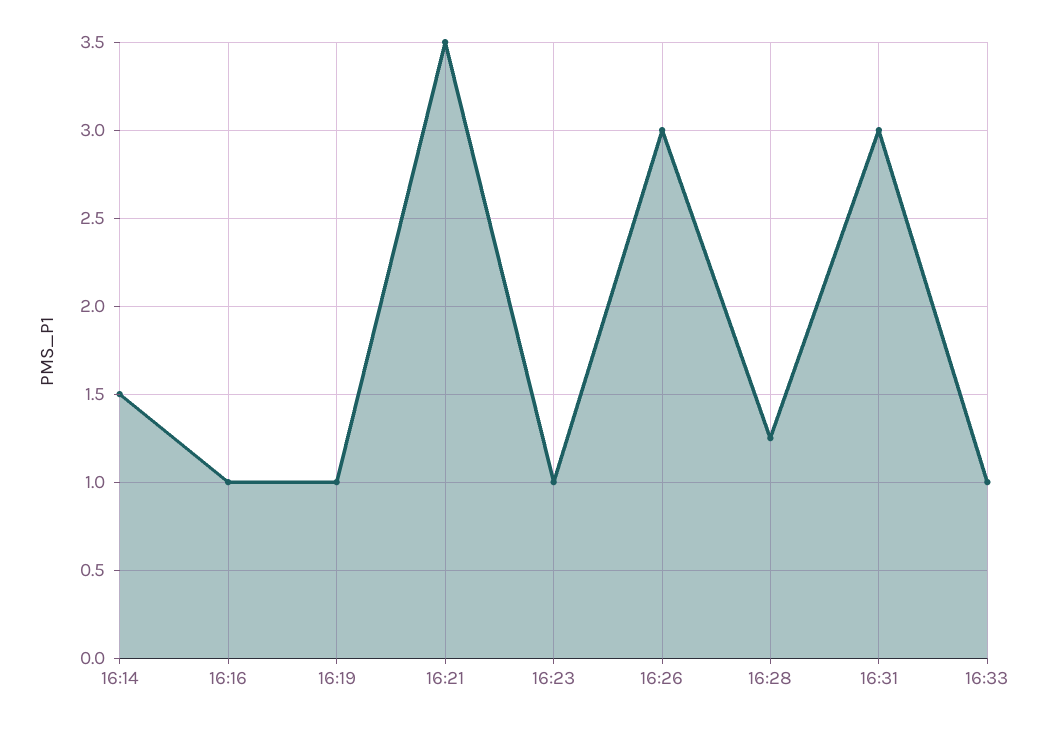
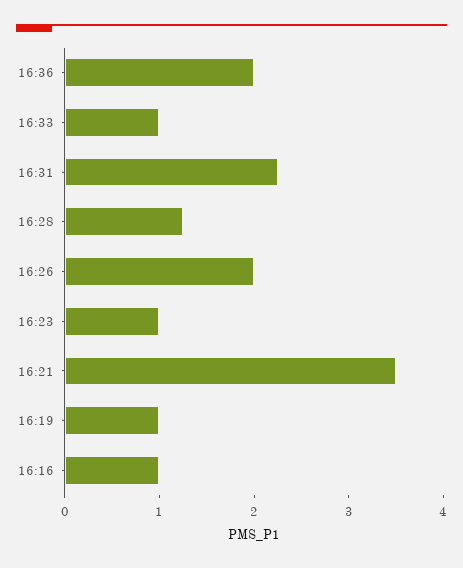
16:14: 1.5 -> none
16:26: 3 -> 2
16:31: 3 -> 2.2
16:36: none -> 2

